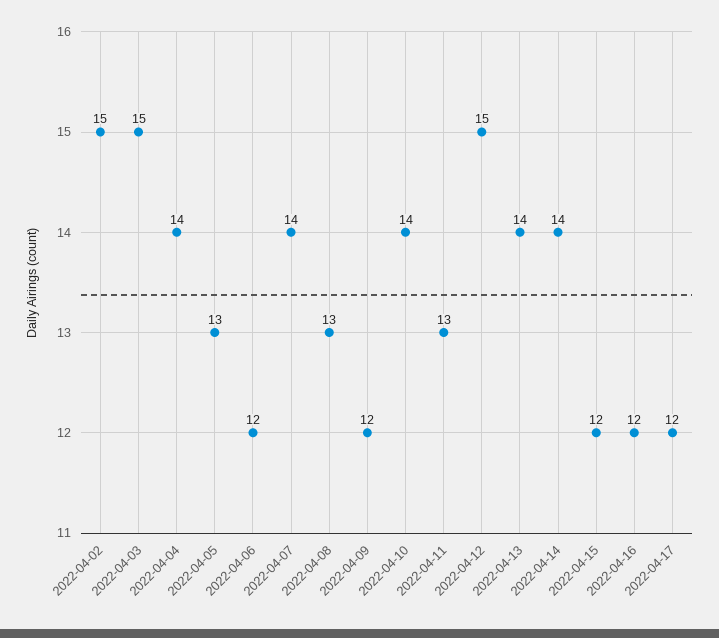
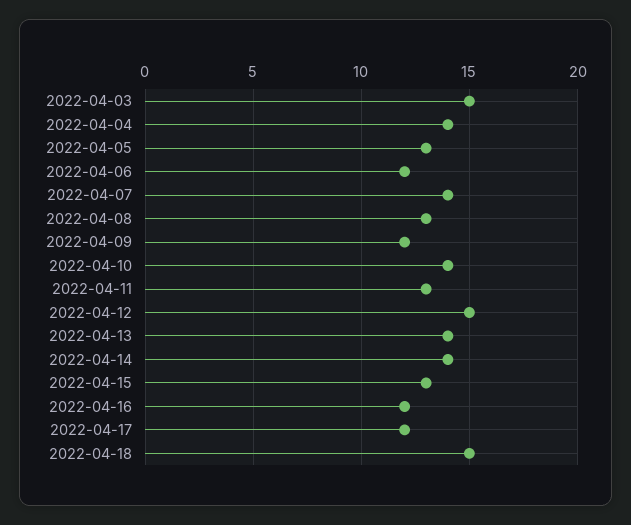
2022-04-02: 15 -> none
2022-04-15: 12 -> 13
2022-04-18: none -> 15

